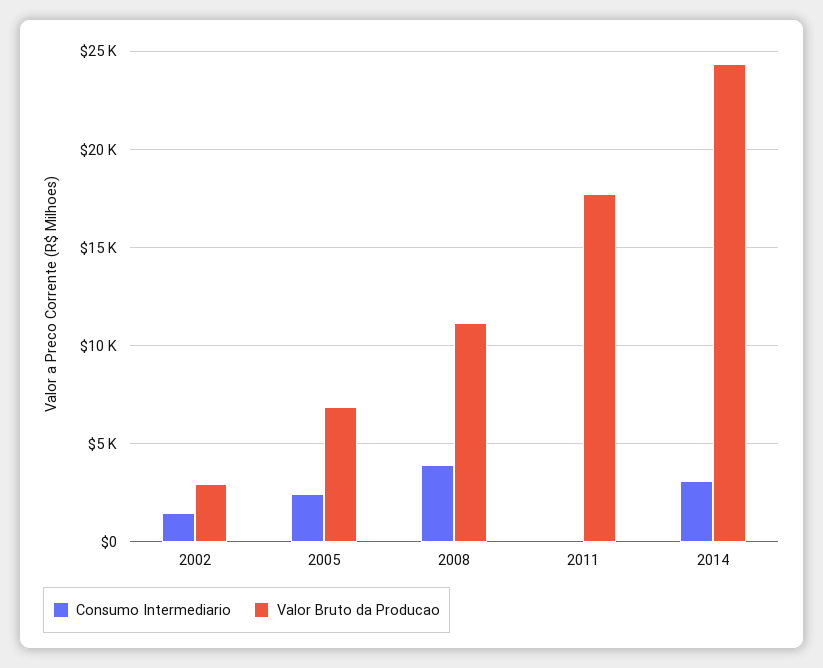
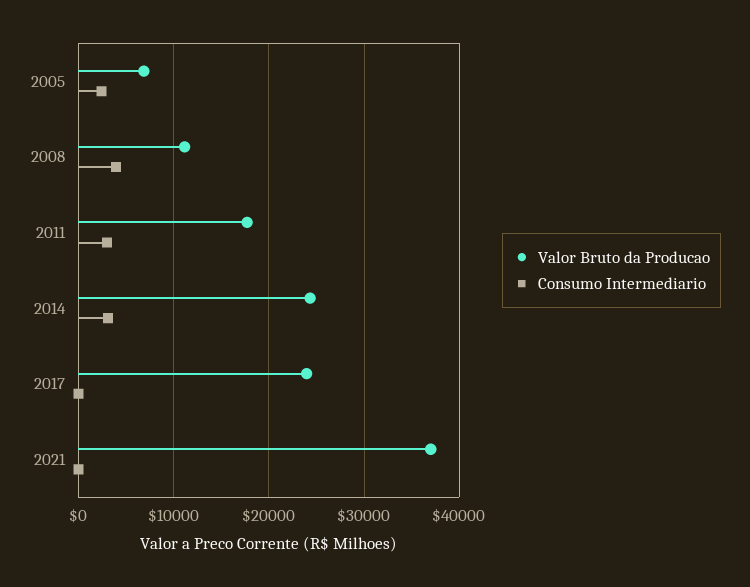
Consumo Intermediario, 2002: 1500 -> none
Valor Bruto da Producao, 2002: 3000 -> none
Consumo Intermediario, 2011: 0 -> 3000
Valor Bruto da Producao, 2017: none -> 24000
Consumo Intermediario, 2017: none -> 0
Valor Bruto da Producao, 2021: none -> 37000
Consumo Intermediario, 2021: none -> 0

